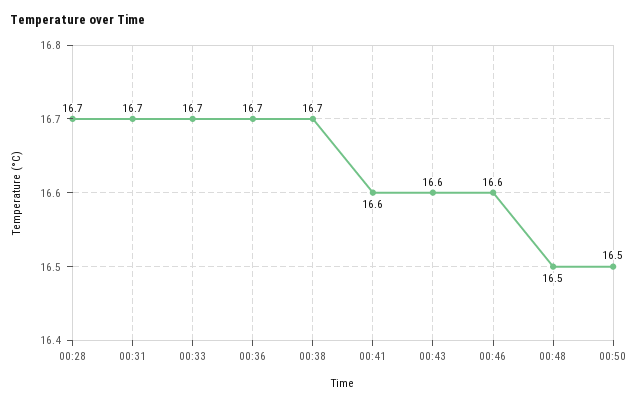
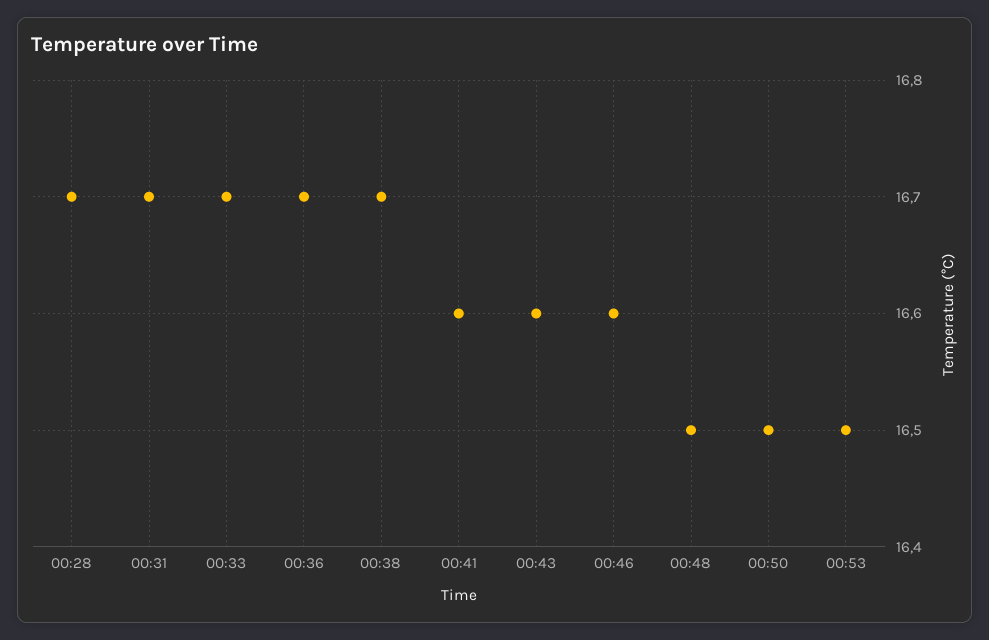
00:53: none -> 16.5

